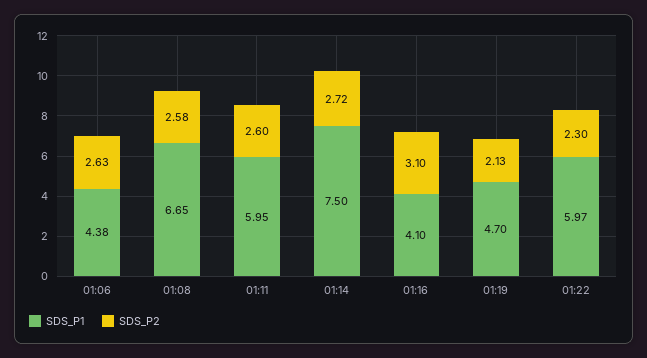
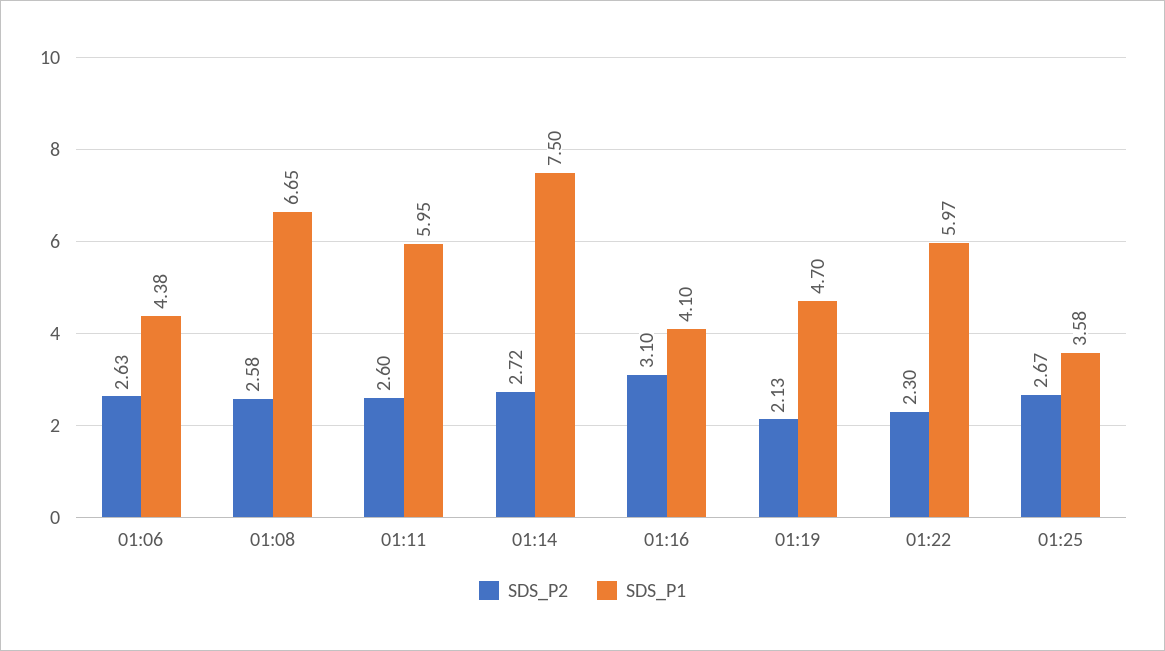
SDS_P2, 01:25: none -> 2.67
SDS_P1, 01:25: none -> 3.58

